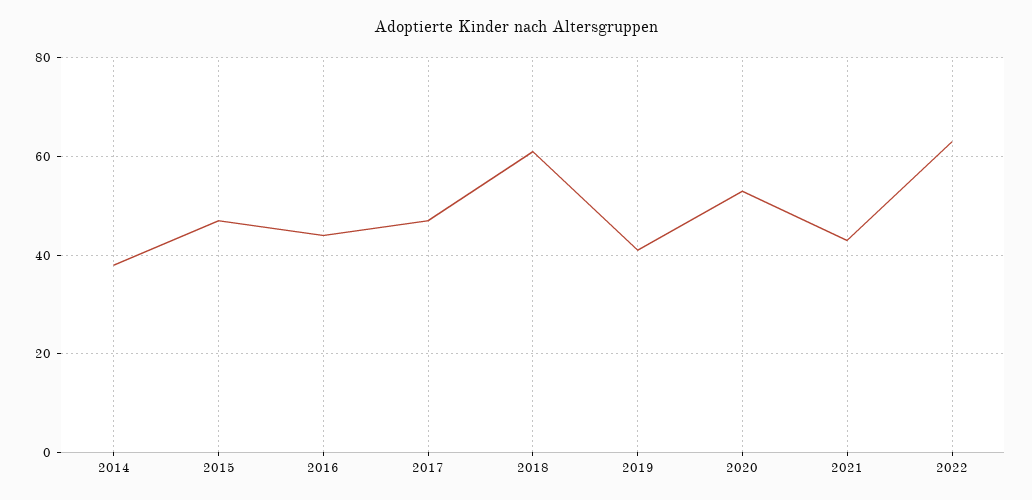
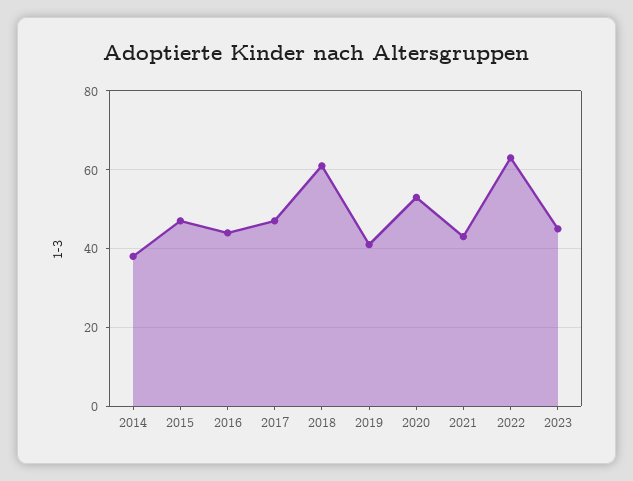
2023: none -> 45

